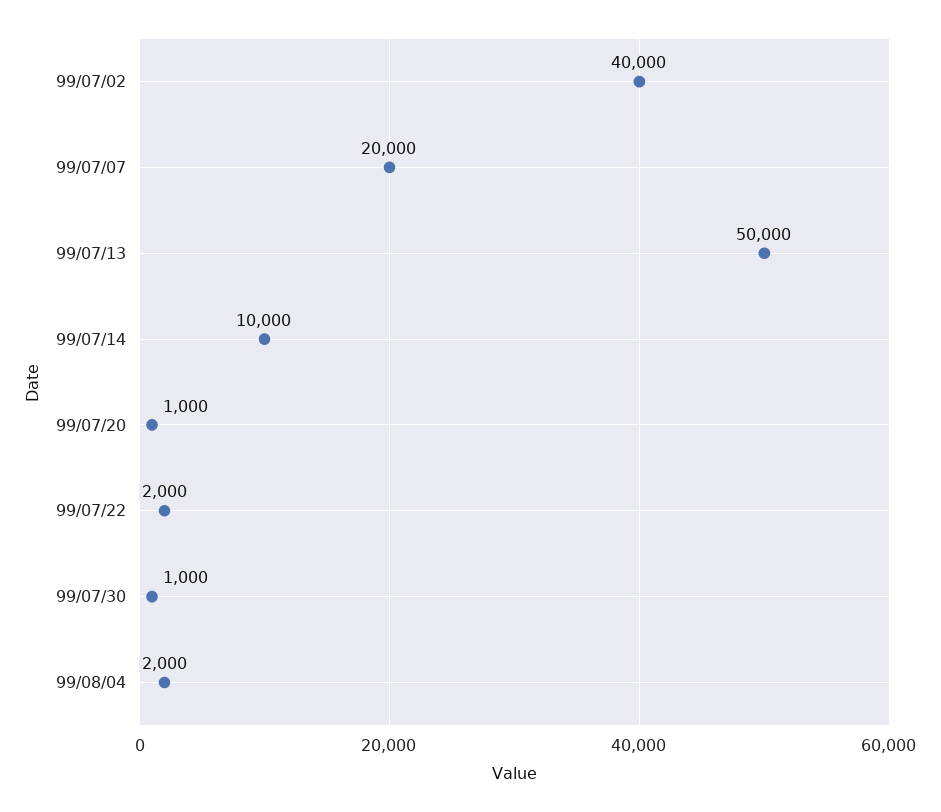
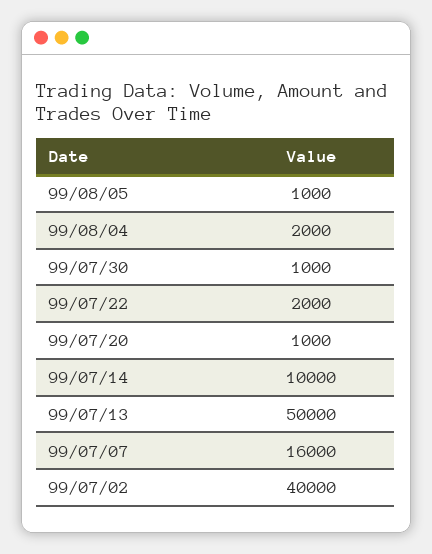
99/07/07: 20000 -> 16000
99/08/05: none -> 1000

